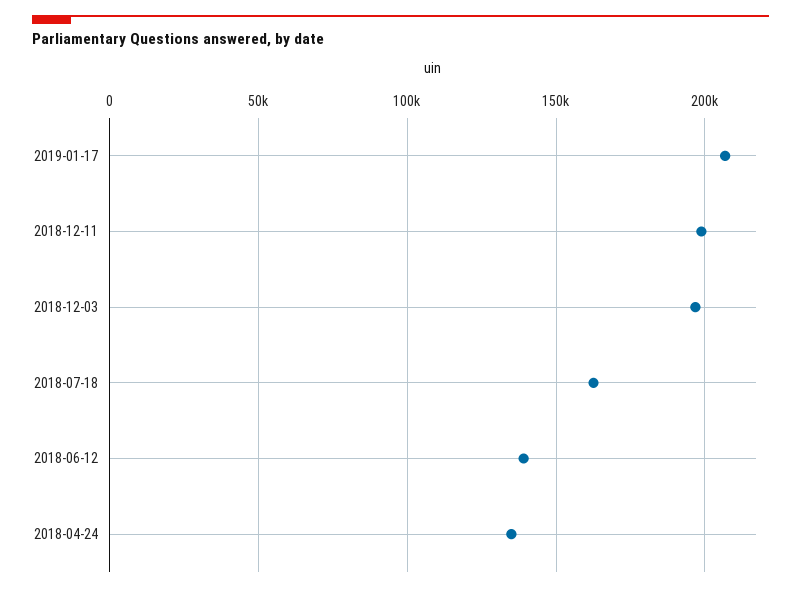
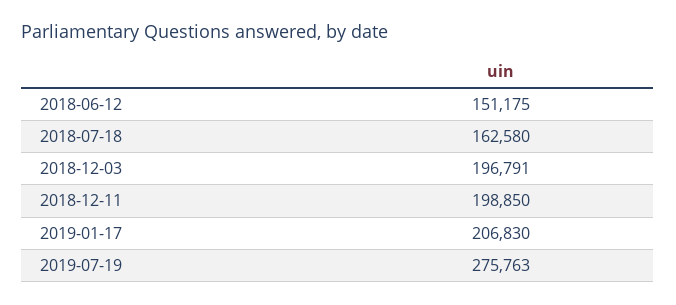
2018-06-12: 140000 -> 151175
2018-04-24: 135000 -> none
2019-07-19: none -> 275763

